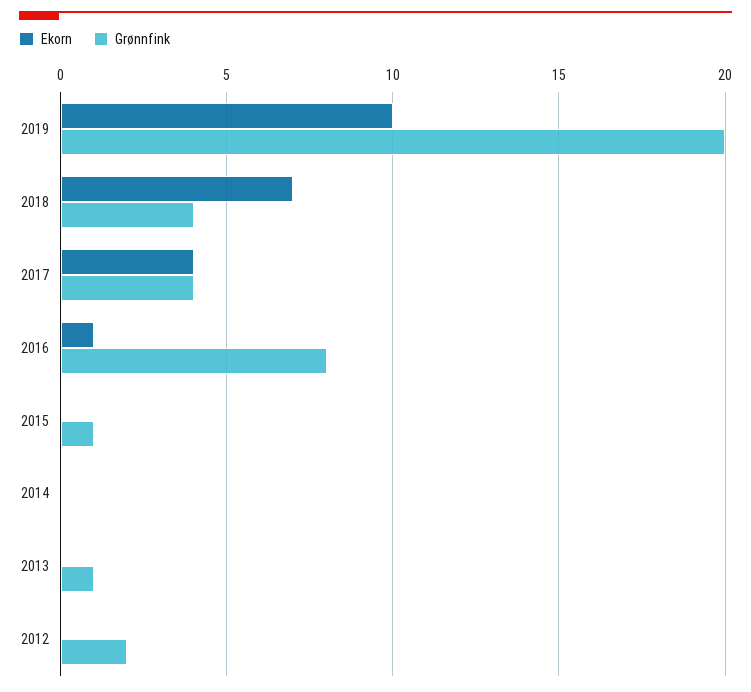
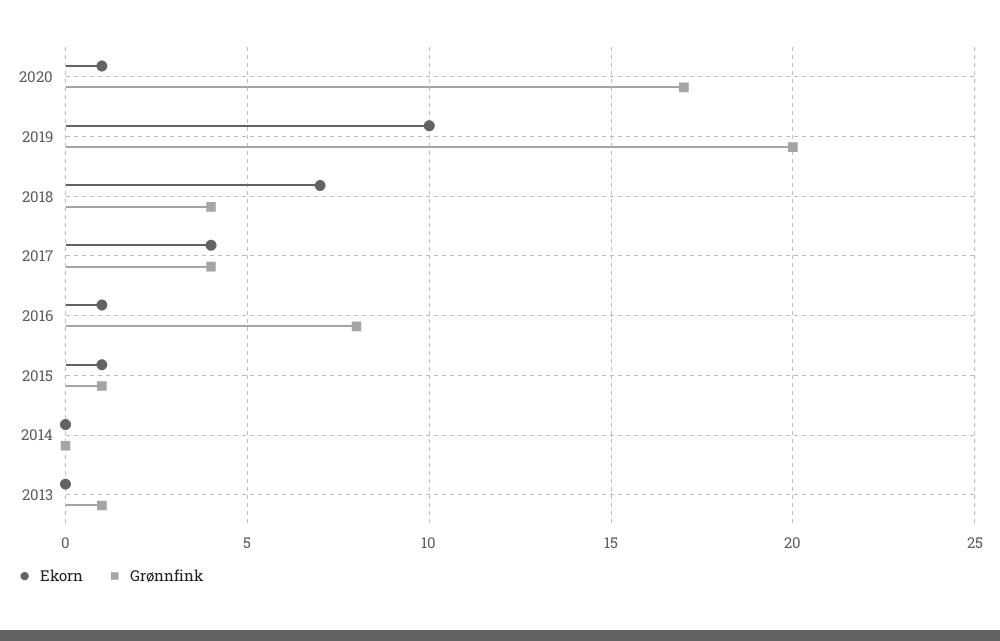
Ekorn, 2015: 0 -> 1
Ekorn, 2012: 0 -> none
Grønnfink, 2012: 2 -> none
Ekorn, 2020: none -> 1
Grønnfink, 2020: none -> 17

